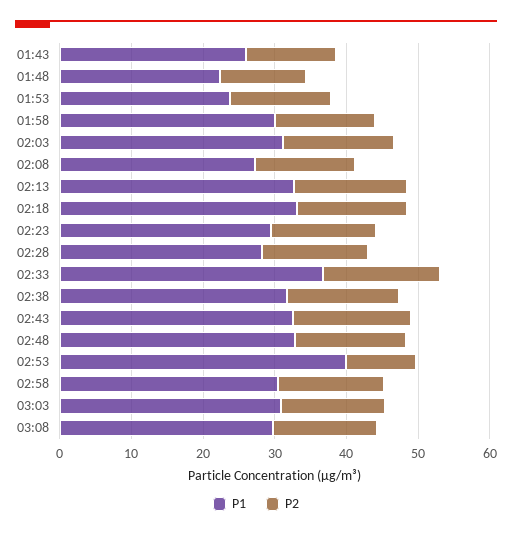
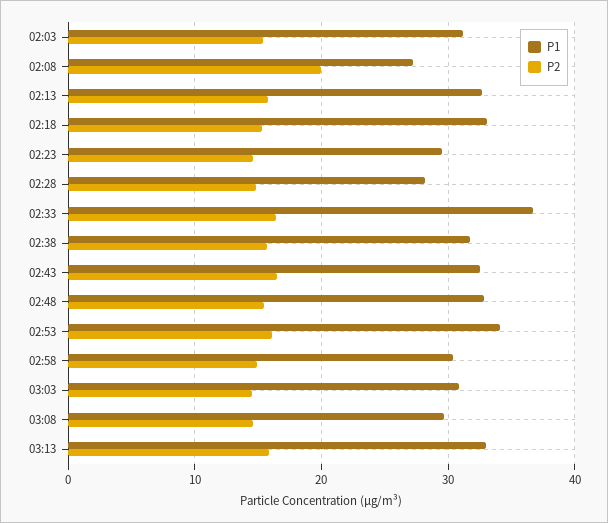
P1, 01:43: 26 -> none
P2, 01:43: 12 -> none
P1, 01:48: 22 -> none
P2, 01:48: 12 -> none
P1, 01:53: 24 -> none
P2, 01:53: 14 -> none
P1, 01:58: 30 -> none
P2, 01:58: 14 -> none
P2, 02:08: 14 -> 20
P1, 02:53: 40 -> 34
P2, 02:53: 10 -> 16
P1, 03:13: none -> 33
P2, 03:13: none -> 16

